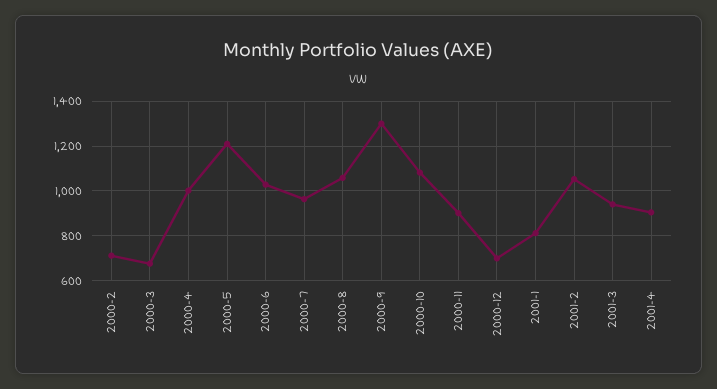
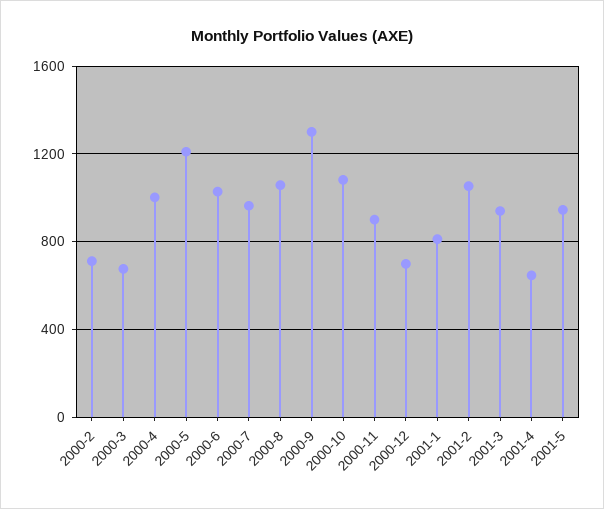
2001-4: 900 -> 650
2001-5: none -> 950

